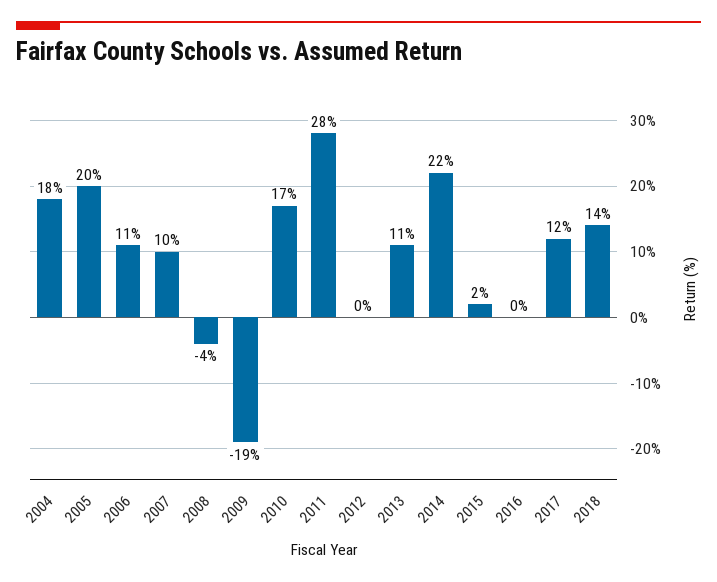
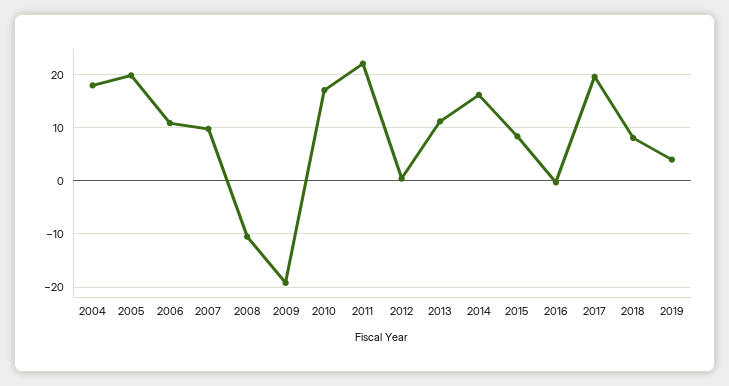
2008: -4 -> -10
2011: 28 -> 22
2014: 22 -> 16
2015: 2 -> 8
2017: 12 -> 20
2018: 14 -> 8
2019: none -> 4

